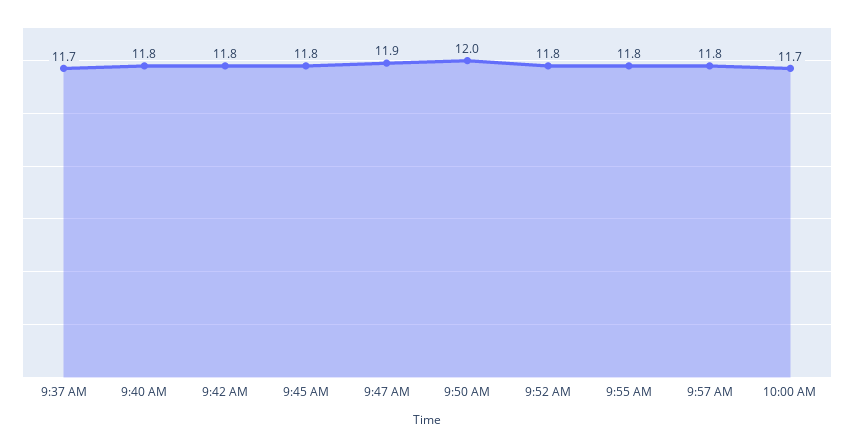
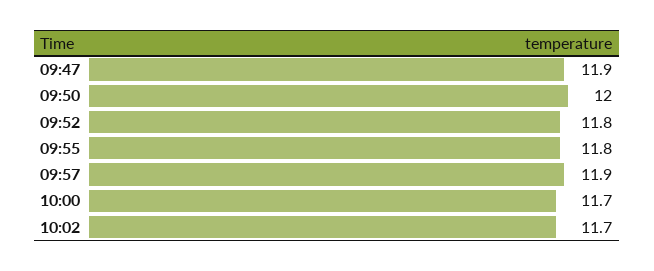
9:37 AM: 11.7 -> none
9:40 AM: 11.8 -> none
9:42 AM: 11.8 -> none
9:45 AM: 11.8 -> none
9:57 AM: 11.8 -> 11.9
10:02: none -> 11.7

